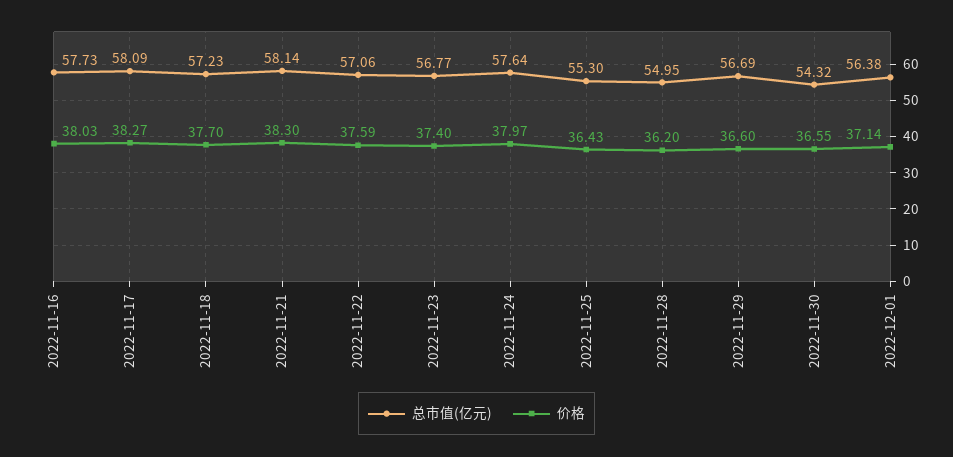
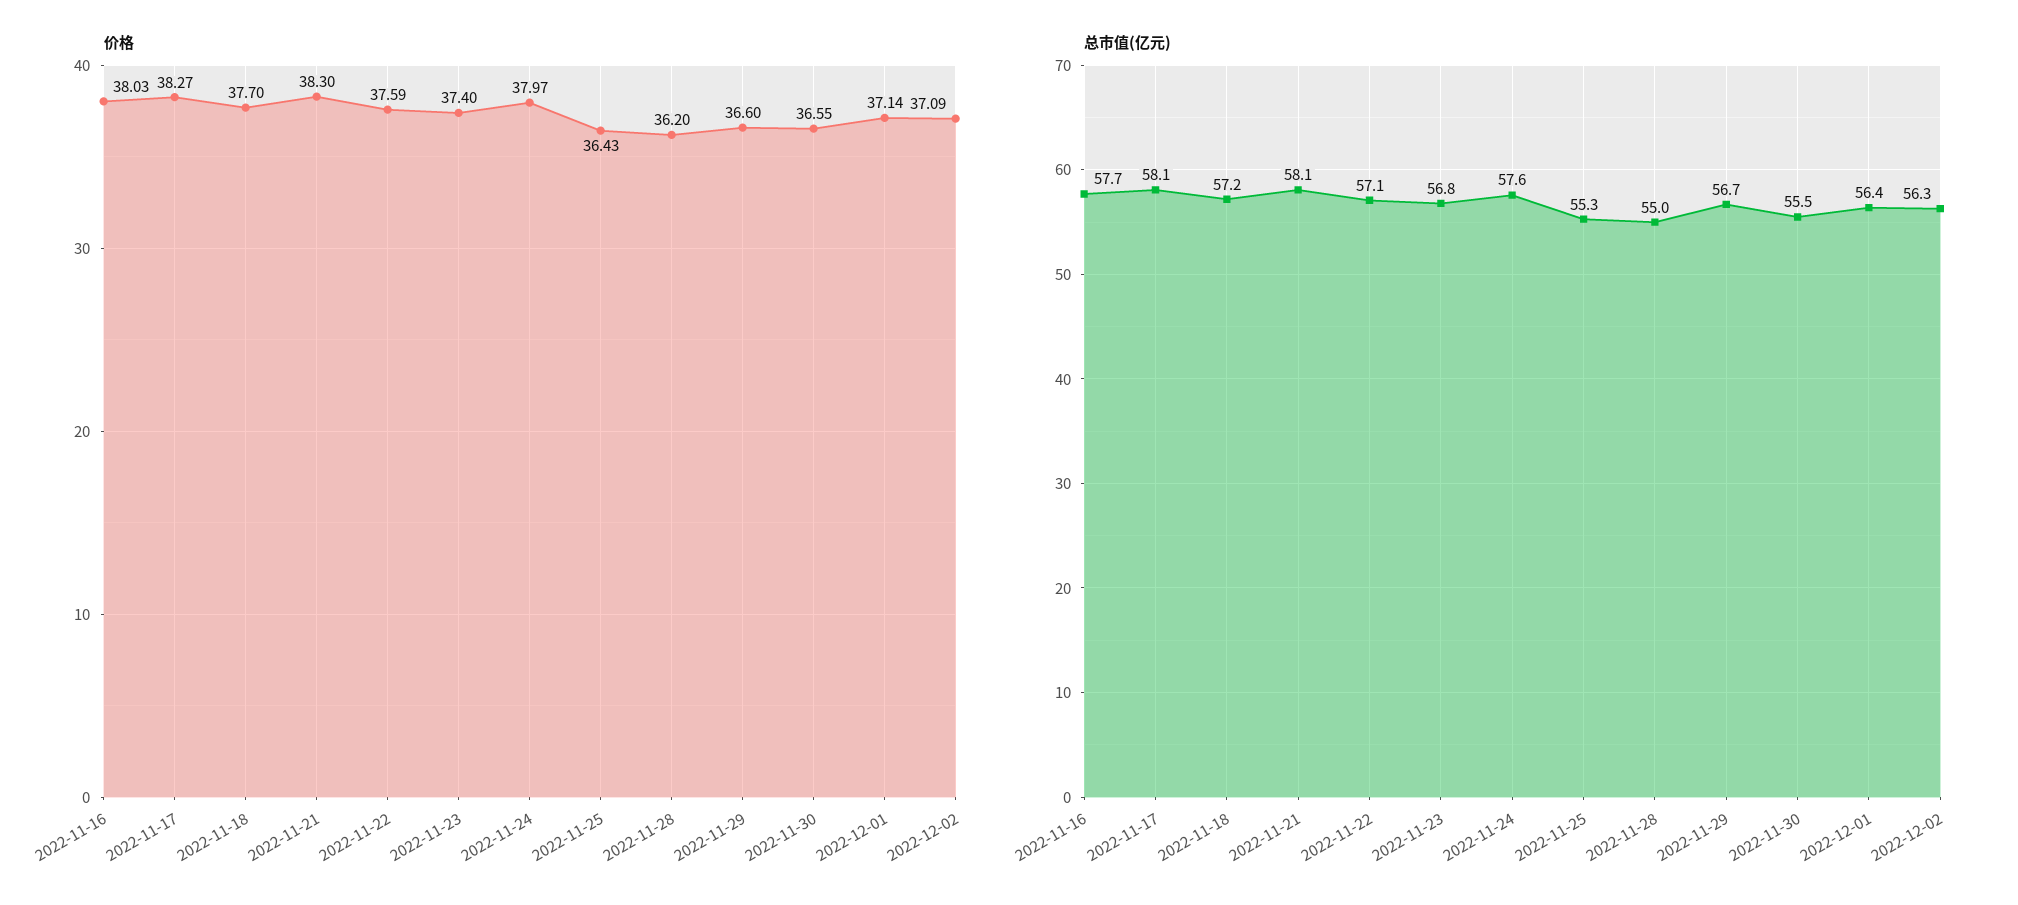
总市值(亿元), 2022-11-30: 54.32 -> 55.5
价格, 2022-12-02: none -> 37.09
总市值(亿元), 2022-12-02: none -> 56.3

